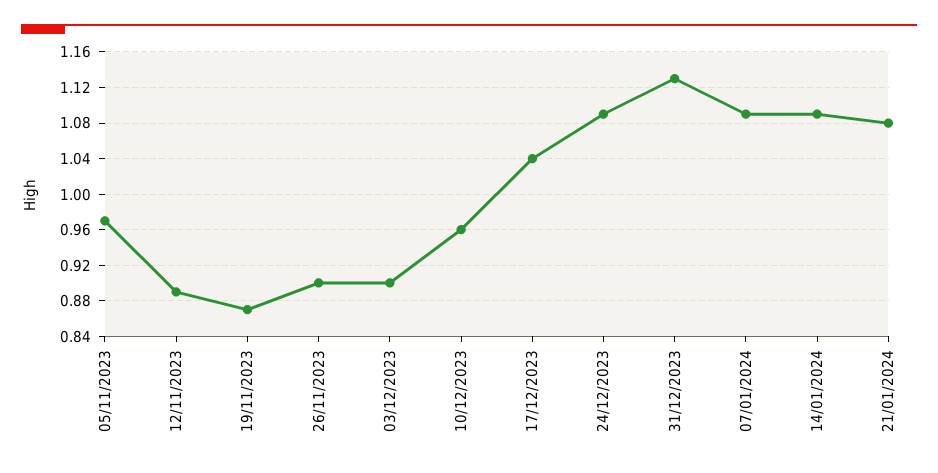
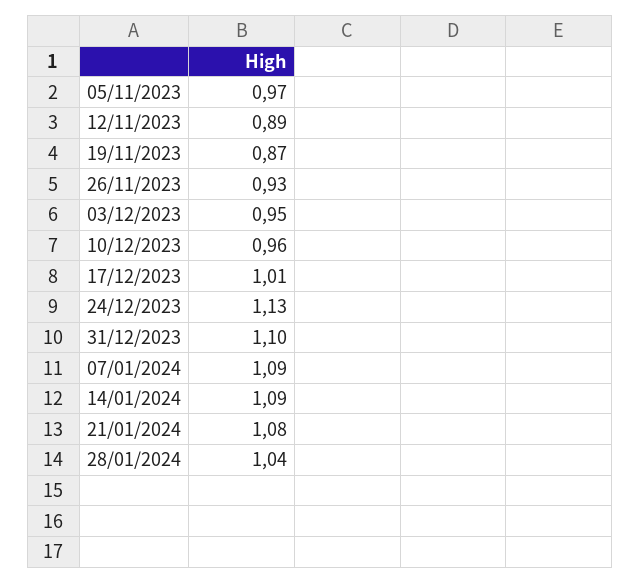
26/11/2023: 0.9 -> 0.93
03/12/2023: 0.9 -> 0.95
17/12/2023: 1.04 -> 1.01
24/12/2023: 1.09 -> 1.13
31/12/2023: 1.13 -> 1.1
28/01/2024: none -> 1.04

